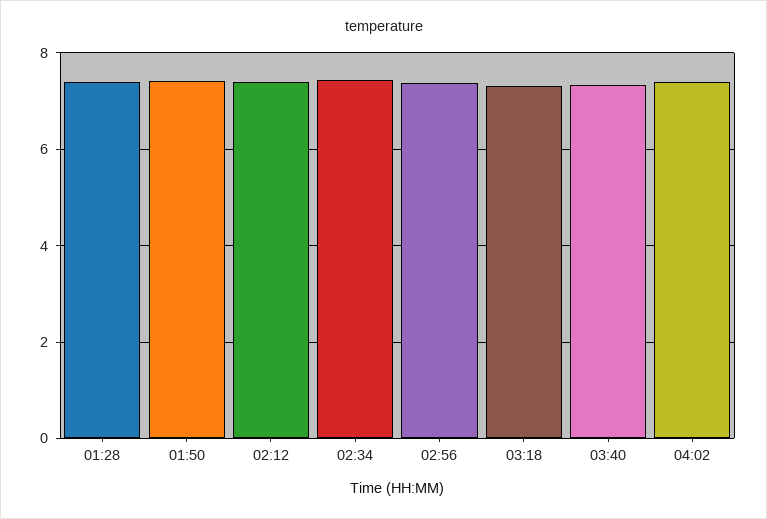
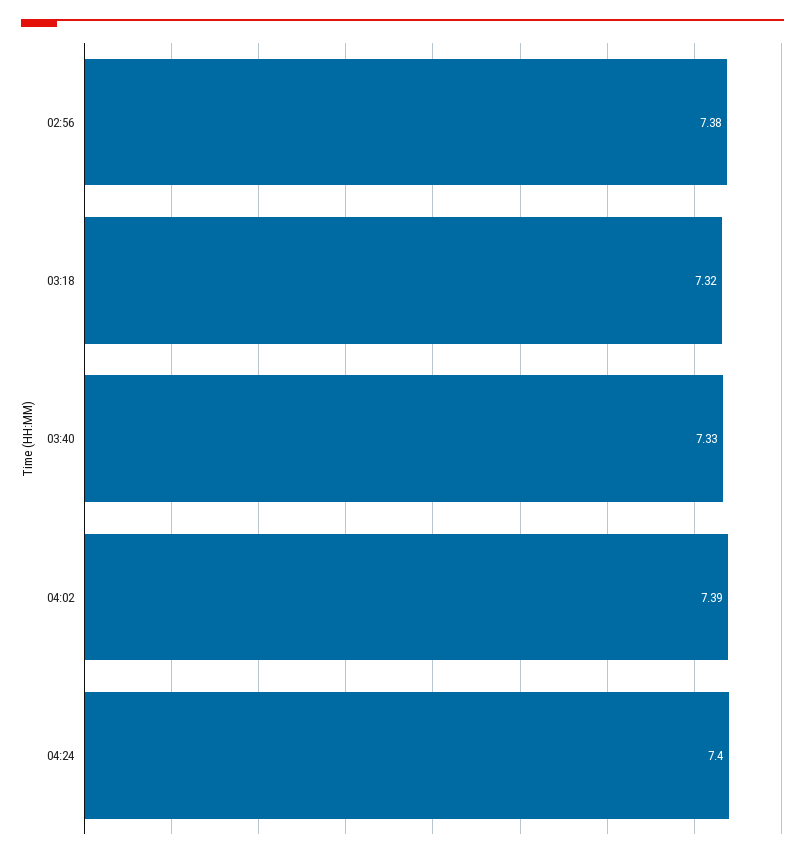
01:28: 7.4 -> none
01:50: 7.4 -> none
02:12: 7.4 -> none
02:34: 7.4 -> none
04:24: none -> 7.4

